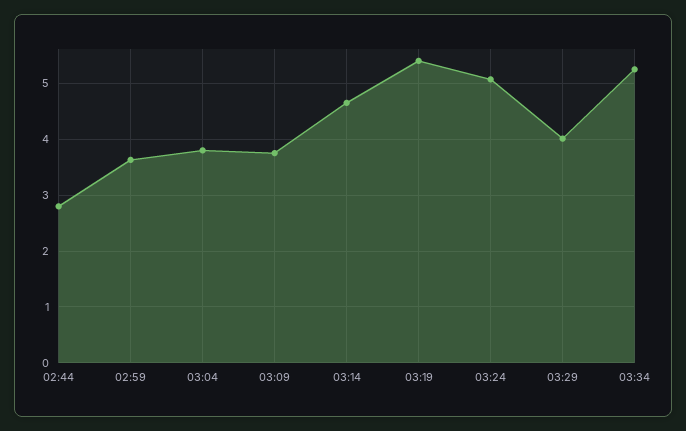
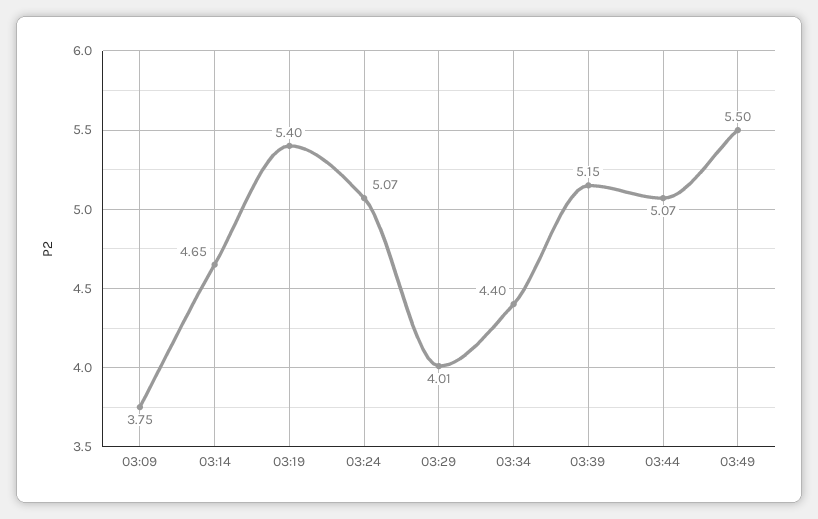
02:44: 2.8 -> none
02:59: 3.6 -> none
03:04: 3.8 -> none
03:34: 5.2 -> 4.4
03:39: none -> 5.15
03:44: none -> 5.07
03:49: none -> 5.5

